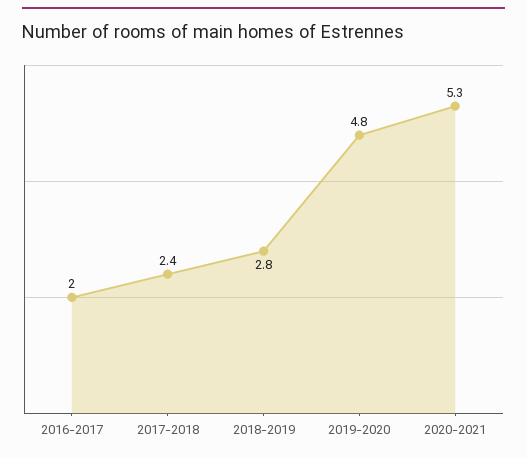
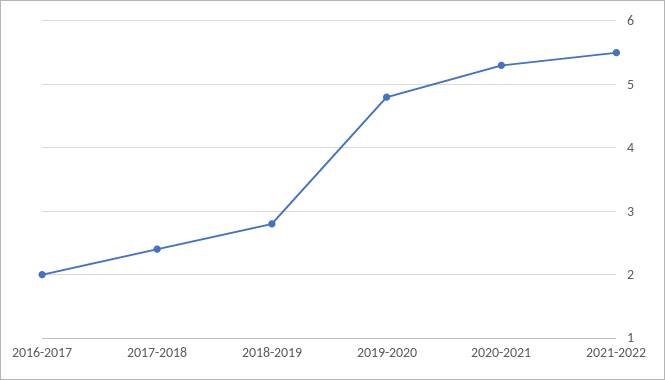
2021-2022: none -> 5.5

